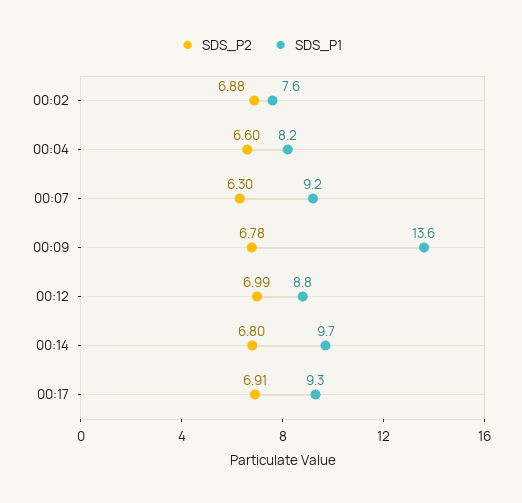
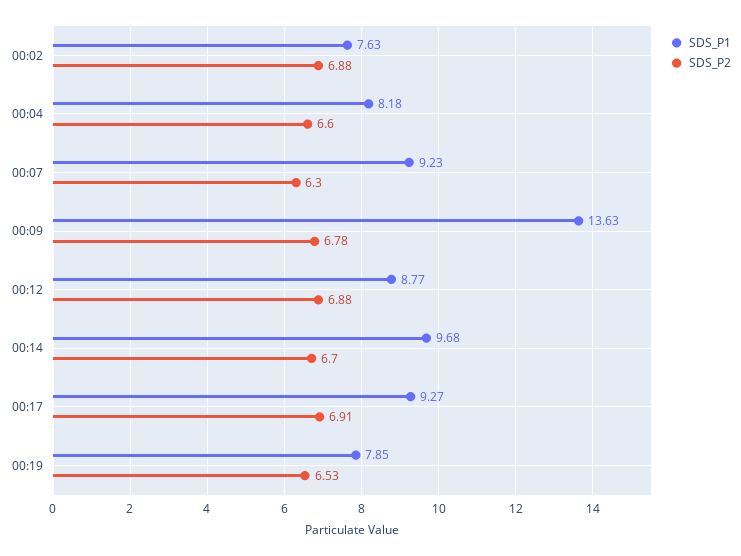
SDS_P2, 00:12: 6.99 -> 6.88
SDS_P2, 00:14: 6.8 -> 6.7
SDS_P1, 00:19: none -> 7.85
SDS_P2, 00:19: none -> 6.53

